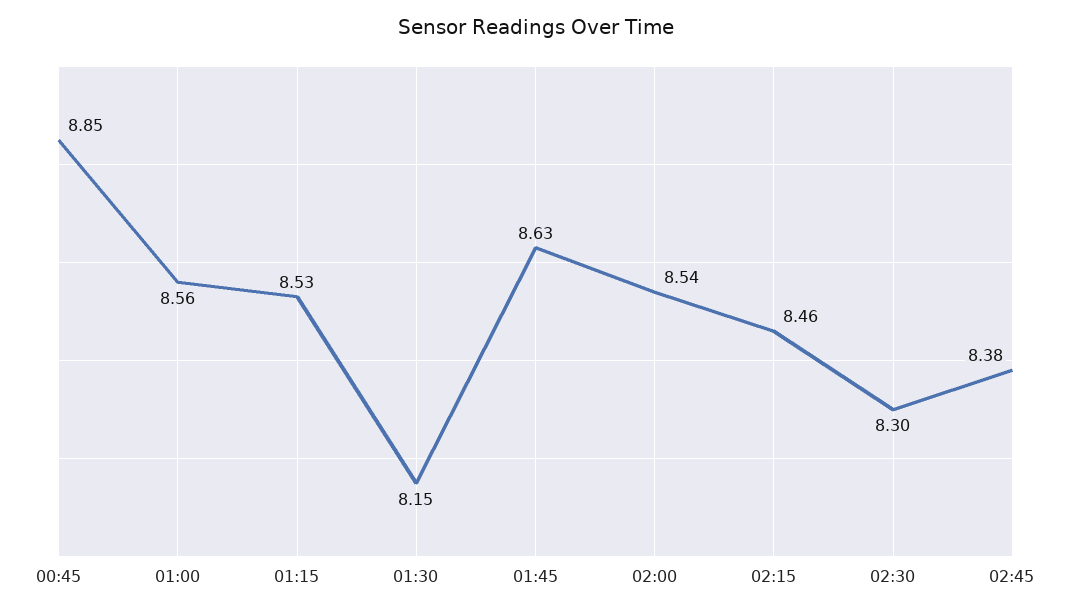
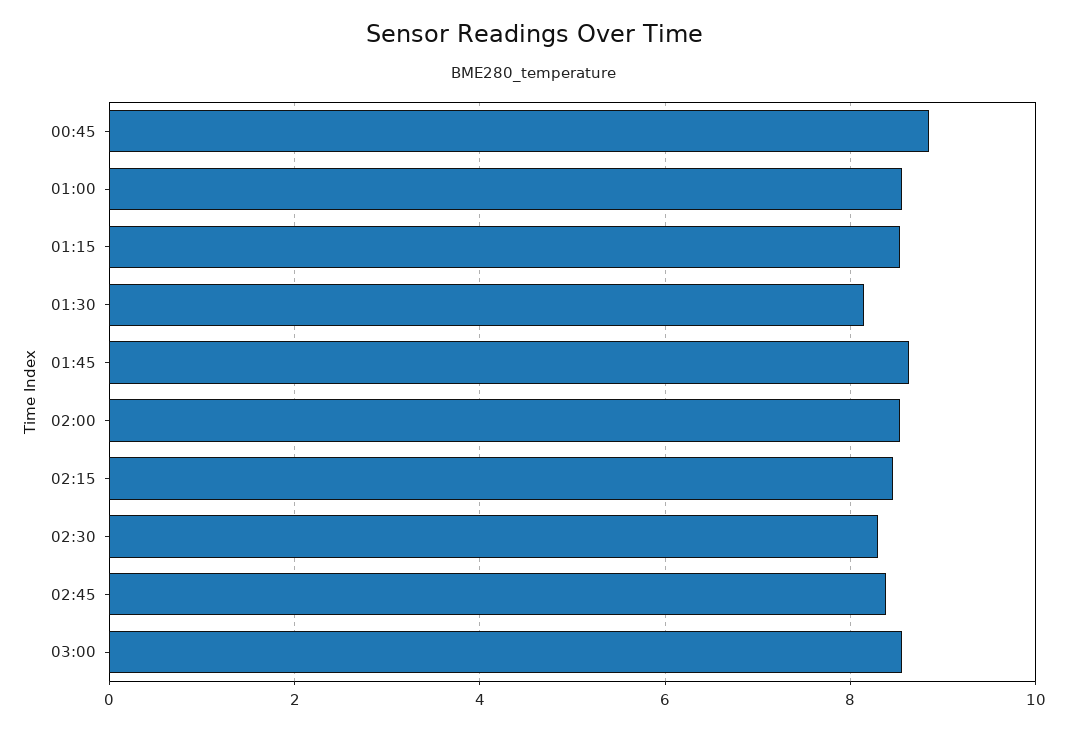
03:00: none -> 8.6

